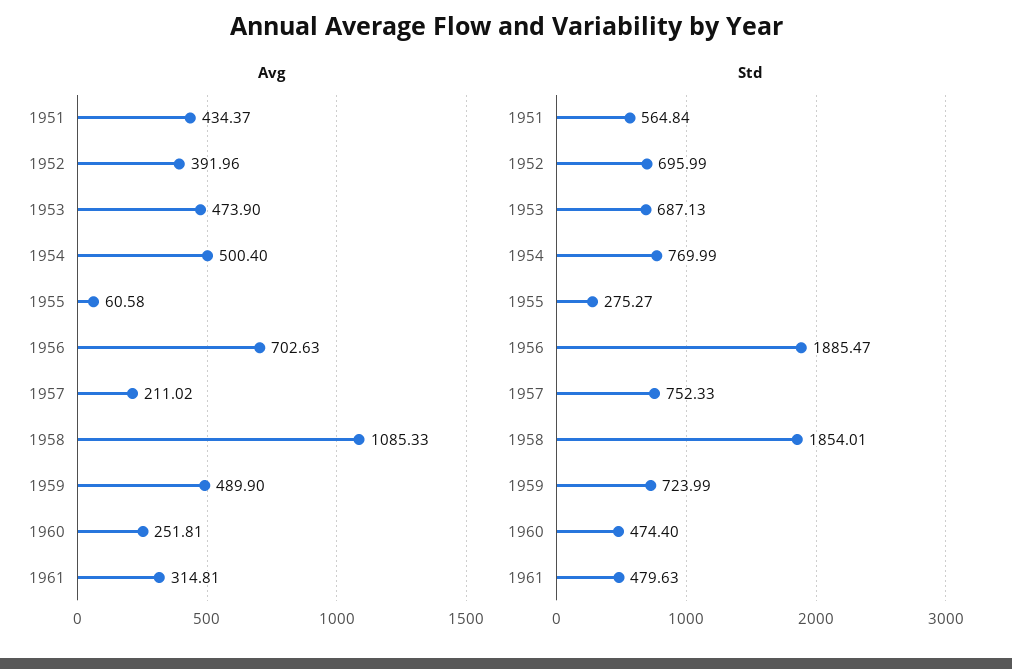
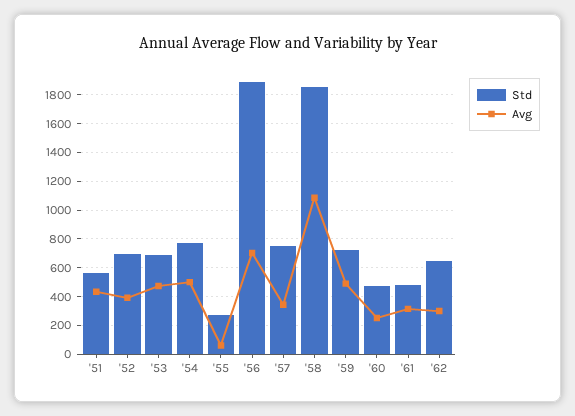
Avg, 1957: 211.02 -> 350
Std, '62: none -> 650
Avg, '62: none -> 300

